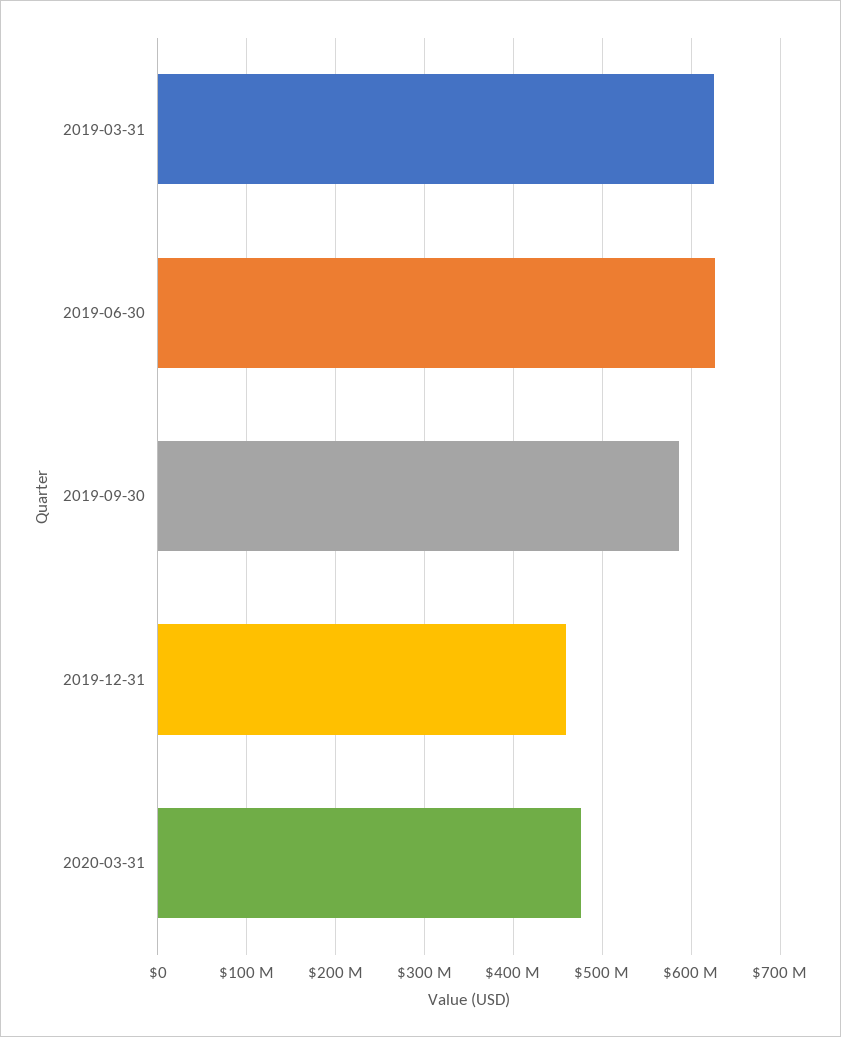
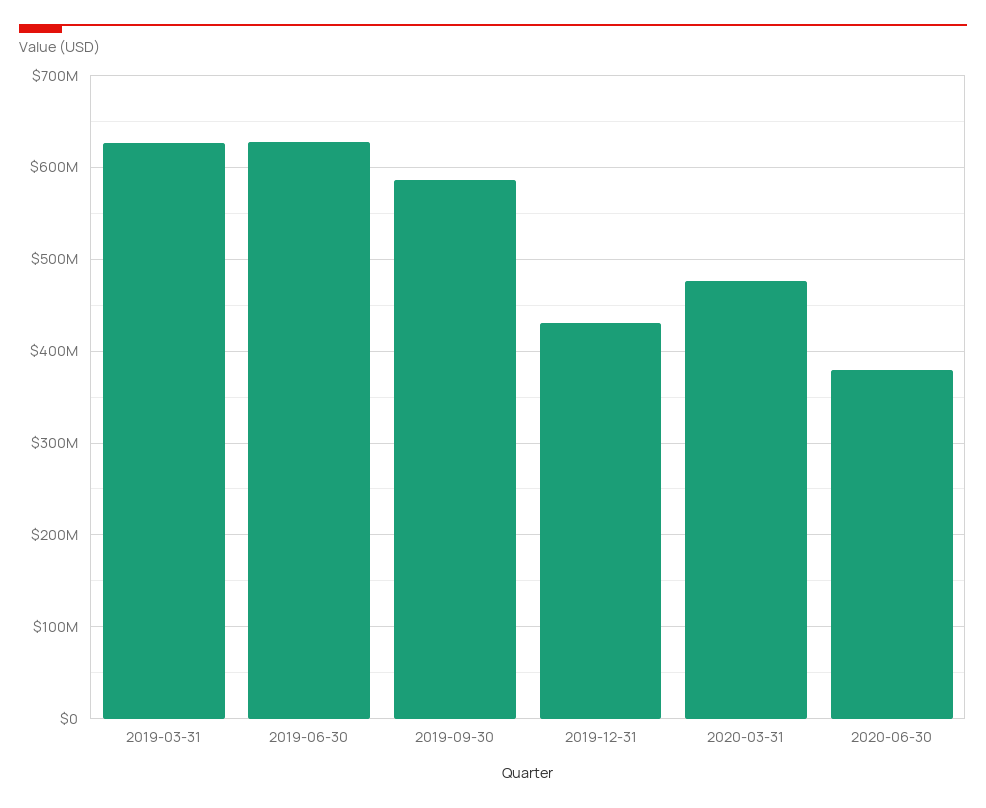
2019-12-31: 460000000 -> 430000000
2020-06-30: none -> 380000000

